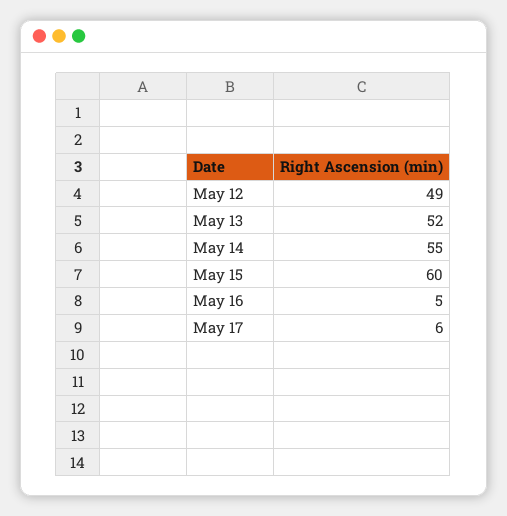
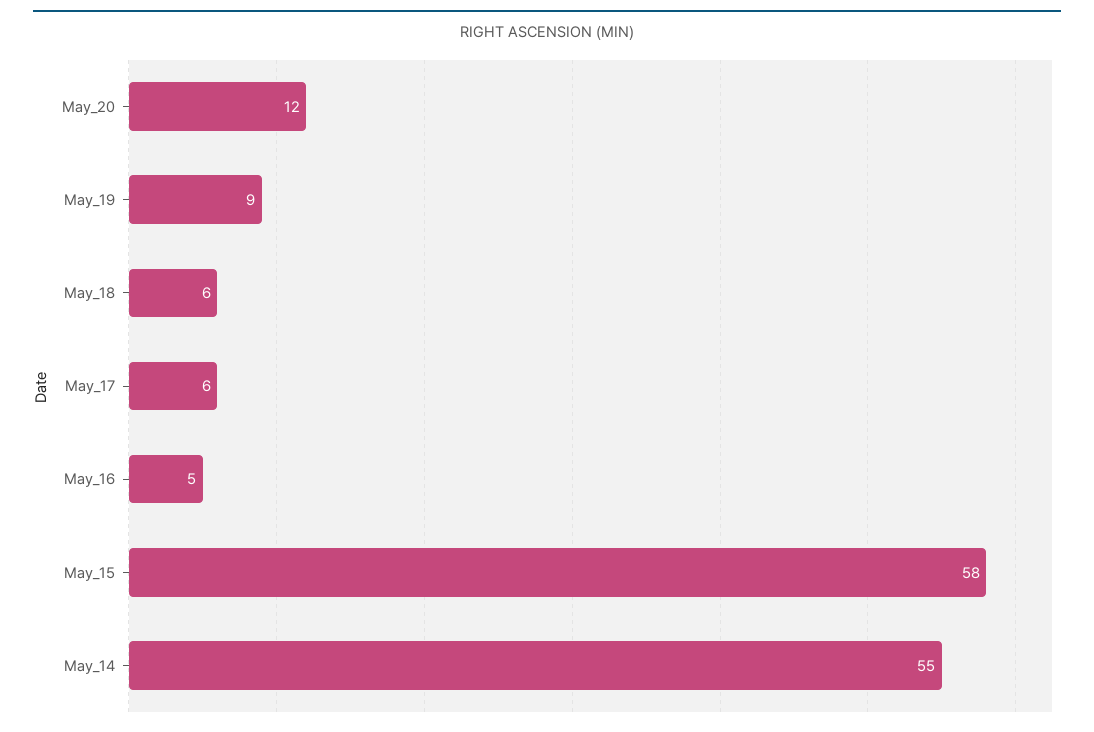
May 12: 49 -> none
May 13: 52 -> none
May 15: 60 -> 58
May_20: none -> 12
May_19: none -> 9
May_18: none -> 6

